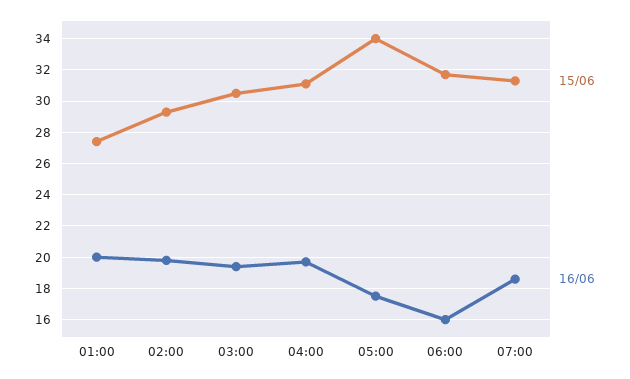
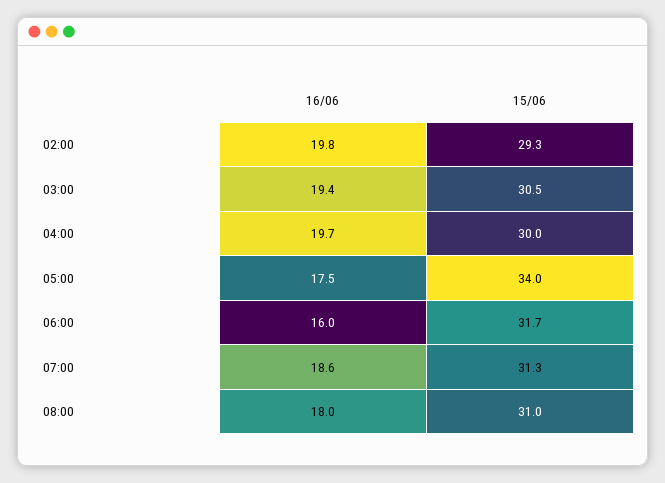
15/06, 01:00: 27.5 -> none
16/06, 01:00: 20 -> none
15/06, 04:00: 31 -> 30
16/06, 08:00: none -> 18
15/06, 08:00: none -> 31

